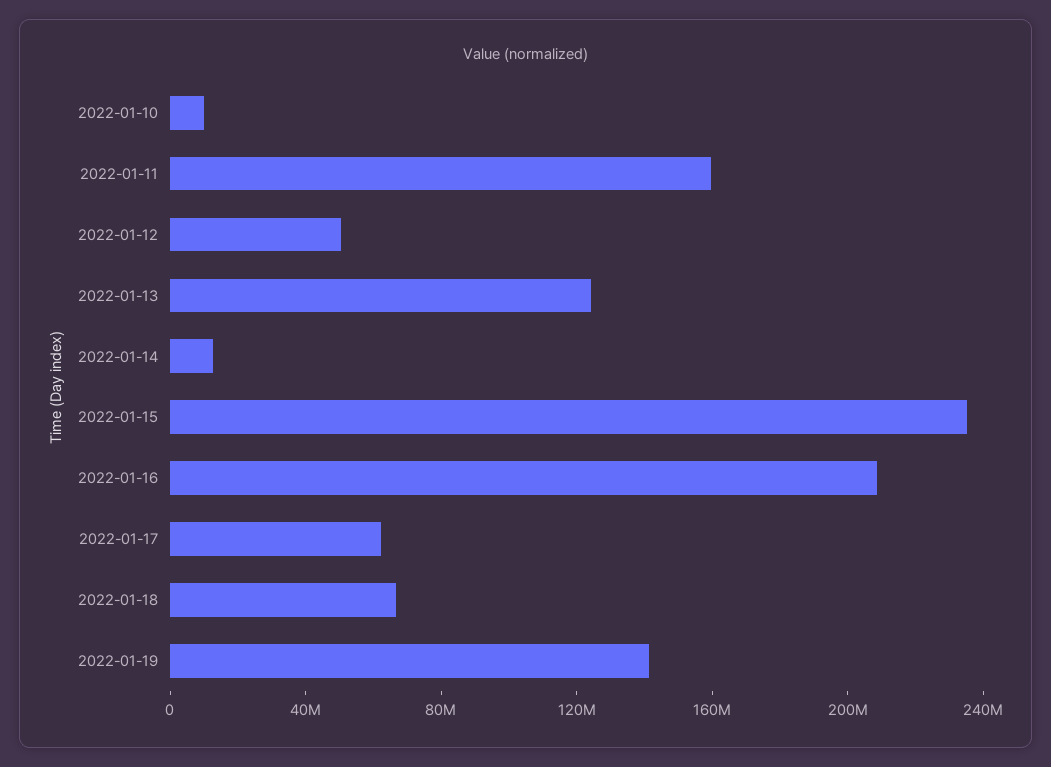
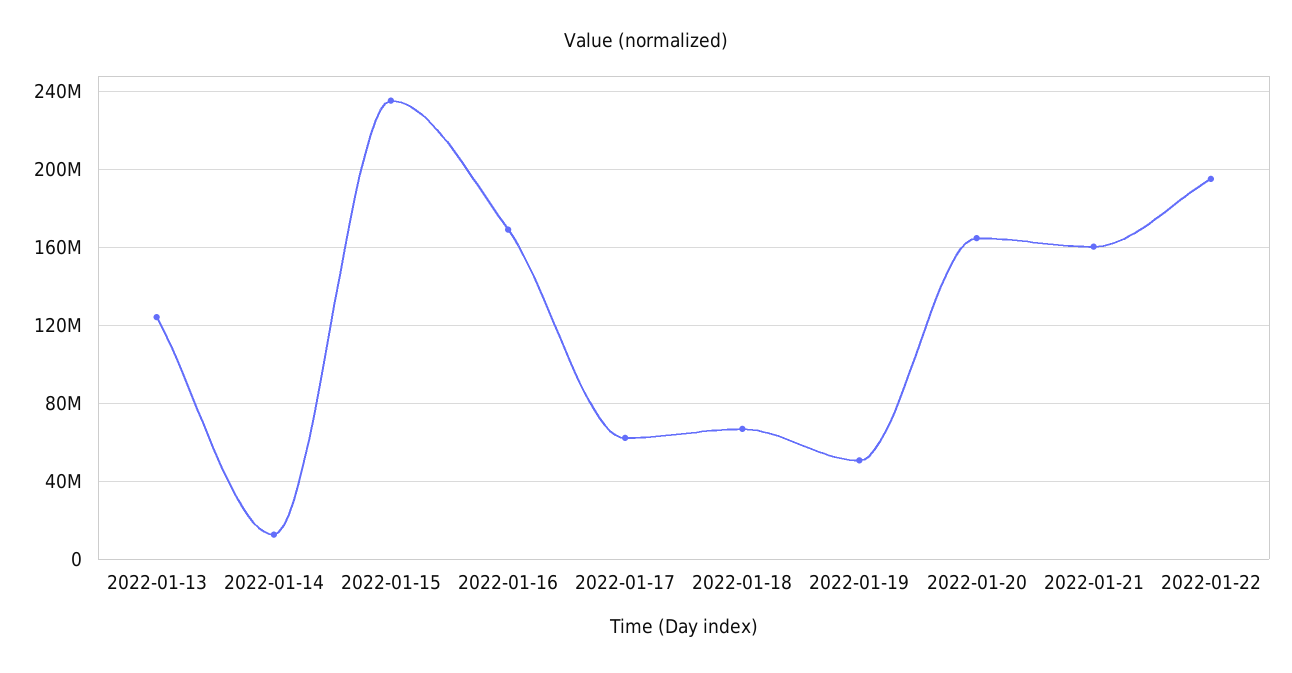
2022-01-10: 10000000 -> none
2022-01-11: 160000000 -> none
2022-01-12: 50000000 -> none
2022-01-16: 210000000 -> 170000000
2022-01-19: 140000000 -> 50000000
2022-01-20: none -> 165000000
2022-01-21: none -> 160000000
2022-01-22: none -> 195000000

